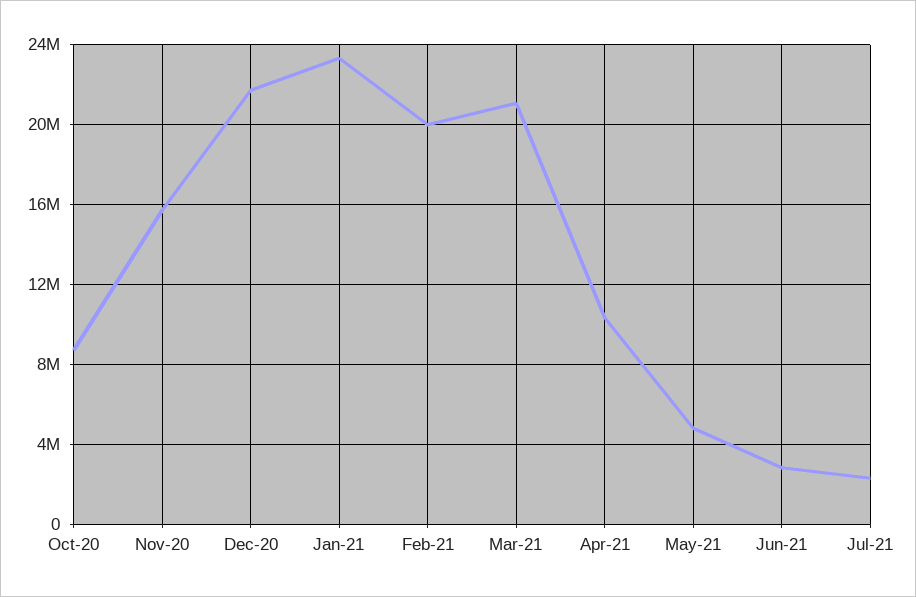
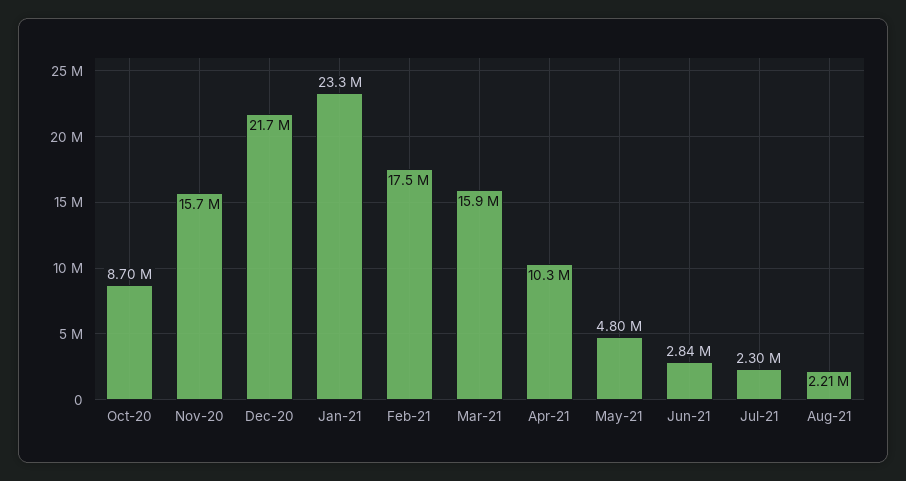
Feb-21: 20000000 -> 17500000
Mar-21: 21000000 -> 15900000
Aug-21: none -> 2210000

